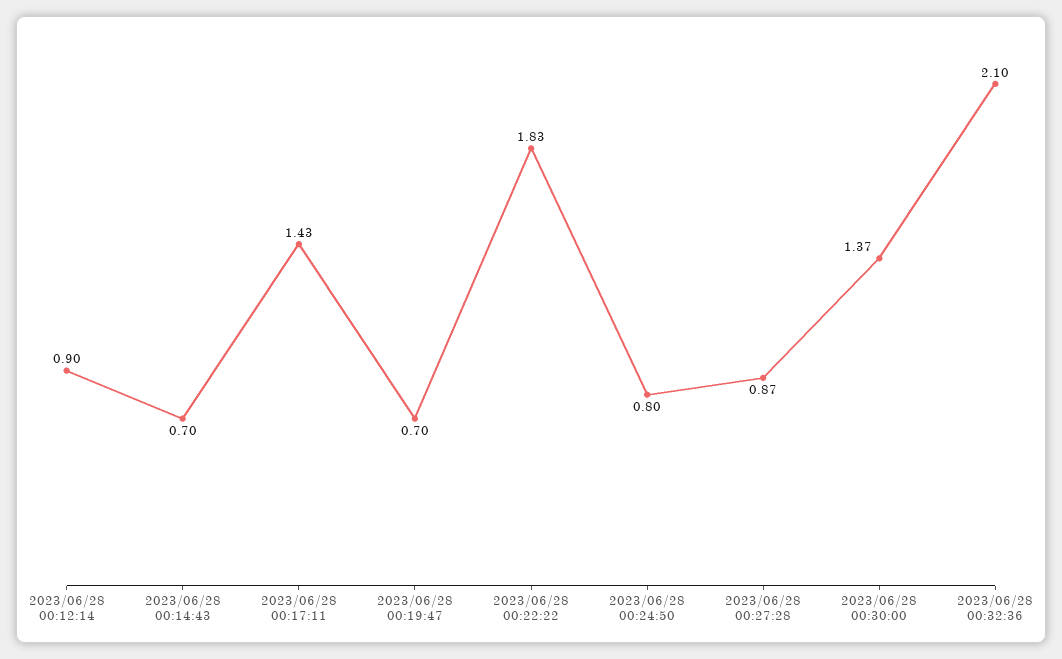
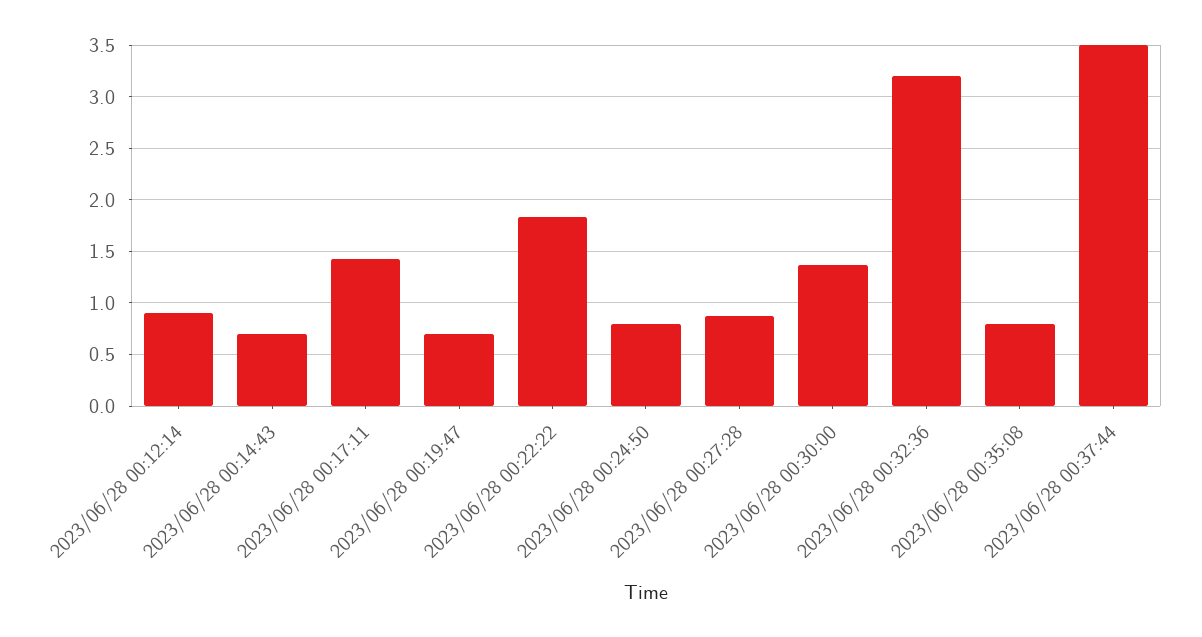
2023/06/28 00:32:36: 2.1 -> 3.2
2023/06/28 00:35:08: none -> 0.8
2023/06/28 00:37:44: none -> 3.5

